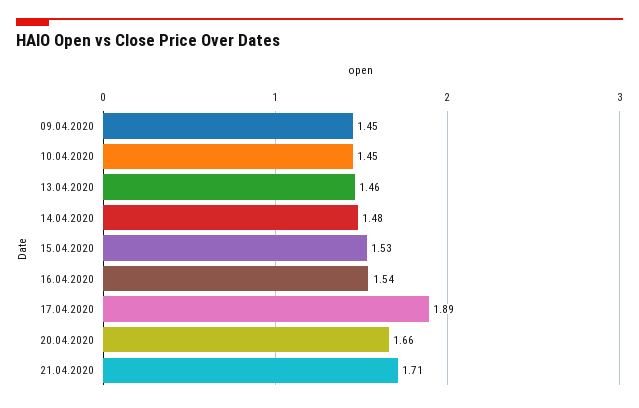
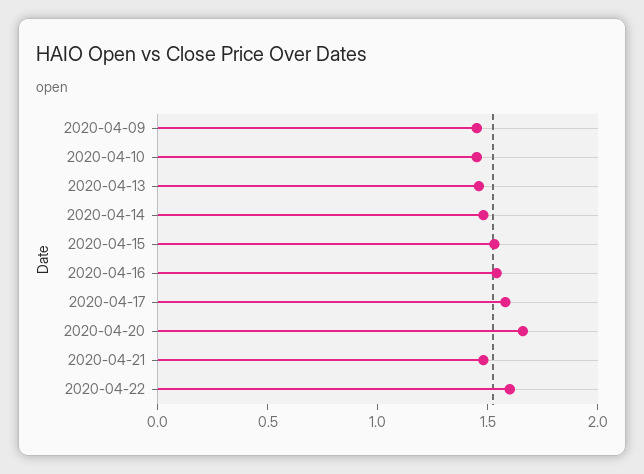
17.04.2020: 1.89 -> 1.6
21.04.2020: 1.71 -> 1.5
2020-04-22: none -> 1.6

